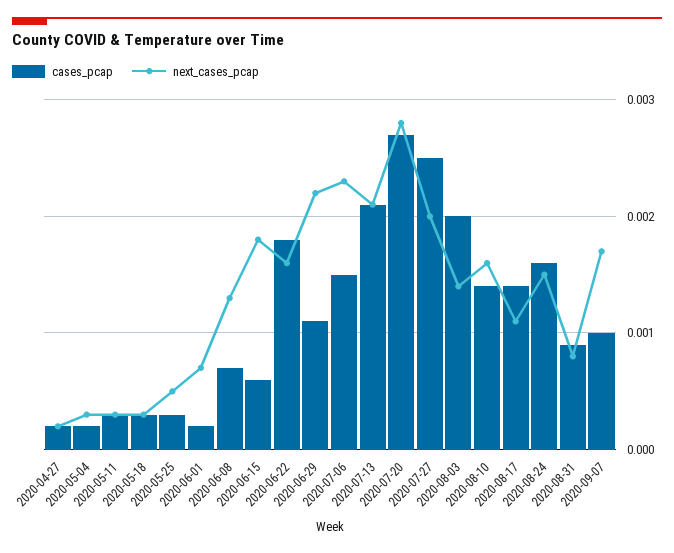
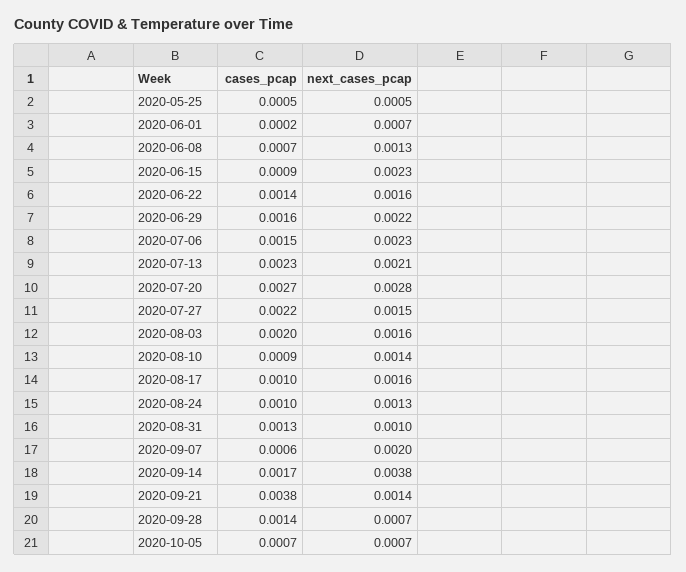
cases_pcap, 2020-04-27: 0.0002 -> none
next_cases_pcap, 2020-04-27: 0.0002 -> none
cases_pcap, 2020-05-04: 0.0002 -> none
next_cases_pcap, 2020-05-04: 0.0003 -> none
cases_pcap, 2020-05-11: 0.0003 -> none
next_cases_pcap, 2020-05-11: 0.0003 -> none
cases_pcap, 2020-05-18: 0.0003 -> none
next_cases_pcap, 2020-05-18: 0.0003 -> none
cases_pcap, 2020-05-25: 0.0003 -> 0.0005
cases_pcap, 2020-06-15: 0.0006 -> 0.0009
next_cases_pcap, 2020-06-15: 0.0018 -> 0.0023
cases_pcap, 2020-06-22: 0.0018 -> 0.0014
cases_pcap, 2020-06-29: 0.0011 -> 0.0016
cases_pcap, 2020-07-13: 0.0021 -> 0.0023
cases_pcap, 2020-07-27: 0.0025 -> 0.0022
next_cases_pcap, 2020-07-27: 0.002 -> 0.0015
next_cases_pcap, 2020-08-03: 0.0014 -> 0.0016
cases_pcap, 2020-08-10: 0.0014 -> 0.0009
next_cases_pcap, 2020-08-10: 0.0016 -> 0.0014
cases_pcap, 2020-08-17: 0.0014 -> 0.001
next_cases_pcap, 2020-08-17: 0.0011 -> 0.0016
cases_pcap, 2020-08-24: 0.0016 -> 0.001
next_cases_pcap, 2020-08-24: 0.0015 -> 0.0013
cases_pcap, 2020-08-31: 0.0009 -> 0.0013
next_cases_pcap, 2020-08-31: 0.0008 -> 0.001
cases_pcap, 2020-09-07: 0.001 -> 0.0006
next_cases_pcap, 2020-09-07: 0.0017 -> 0.002
cases_pcap, 2020-09-14: none -> 0.0017
next_cases_pcap, 2020-09-14: none -> 0.0038
cases_pcap, 2020-09-21: none -> 0.0038
next_cases_pcap, 2020-09-21: none -> 0.0014
cases_pcap, 2020-09-28: none -> 0.0014
next_cases_pcap, 2020-09-28: none -> 0.0007
cases_pcap, 2020-10-05: none -> 0.0007
next_cases_pcap, 2020-10-05: none -> 0.0007

